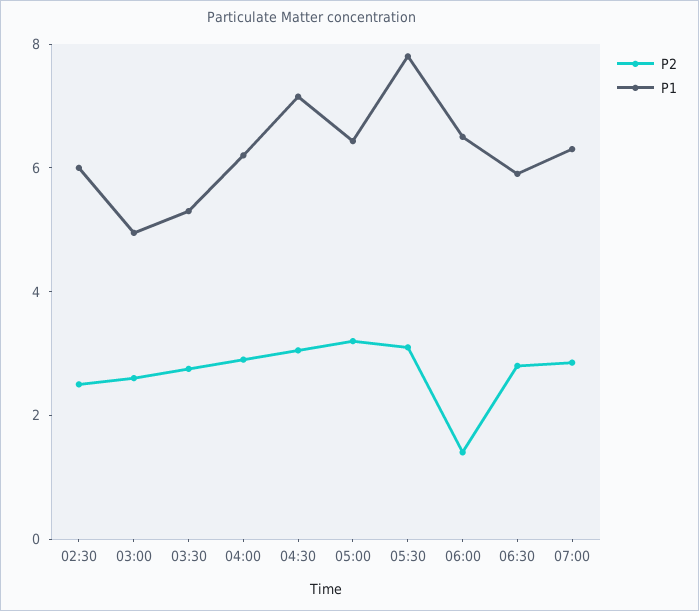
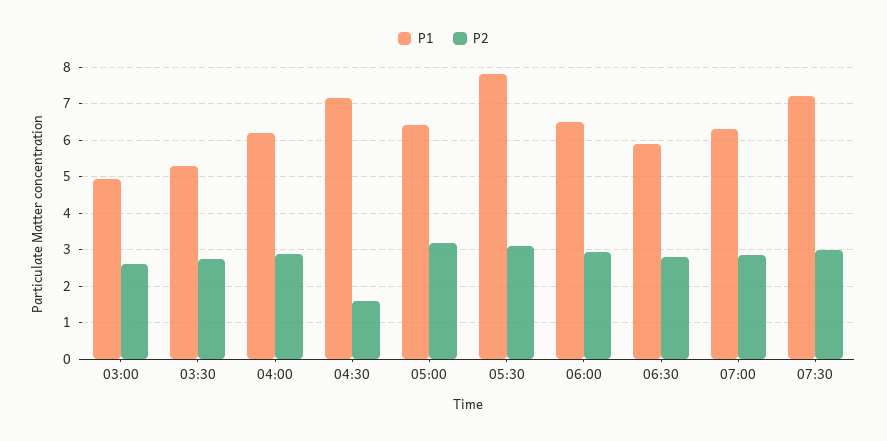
P2, 02:30: 2.5 -> none
P1, 02:30: 6 -> none
P2, 04:30: 3 -> 1.6
P2, 06:00: 1.5 -> 3
P1, 07:30: none -> 7.2
P2, 07:30: none -> 3

